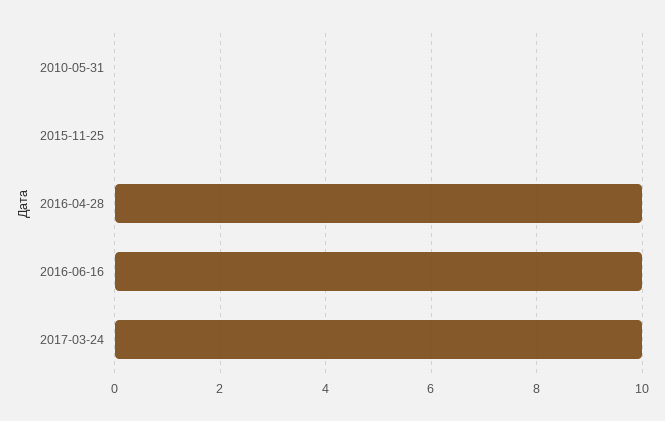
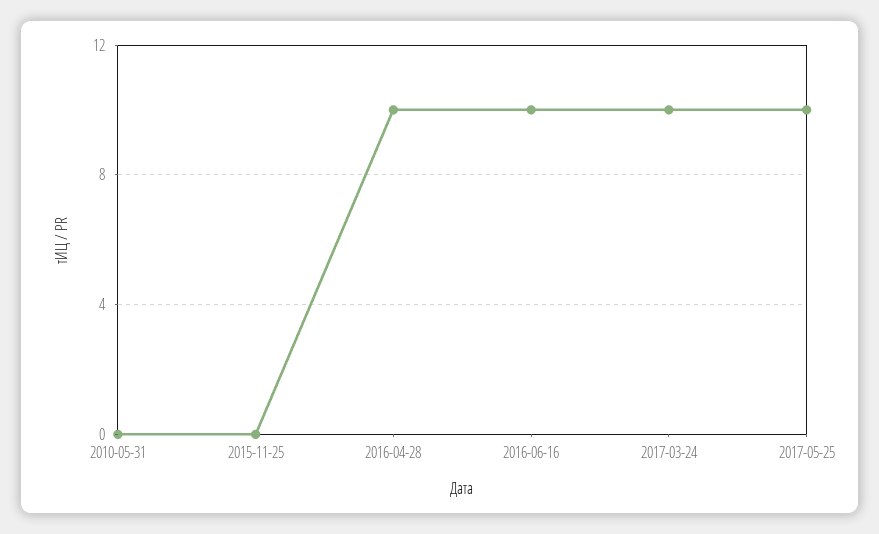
2017-05-25: none -> 10

